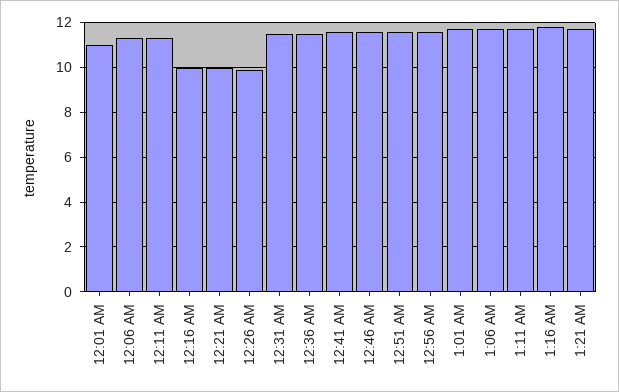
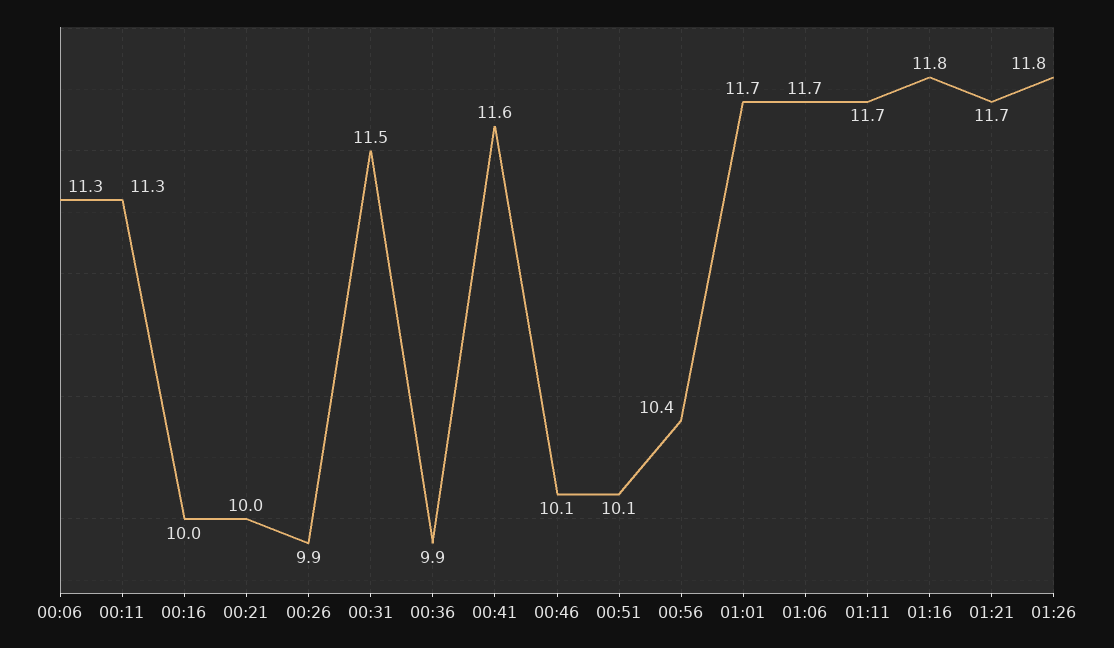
12:01 AM: 11 -> none
12:36 AM: 11.5 -> 9.9
12:46 AM: 11.5 -> 10.1
12:51 AM: 11.5 -> 10.1
12:56 AM: 11.5 -> 10.4
01:26: none -> 11.8

